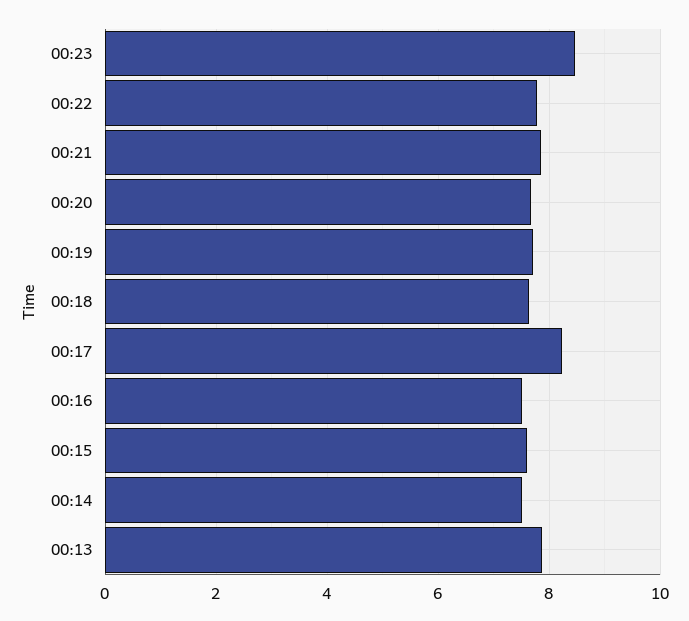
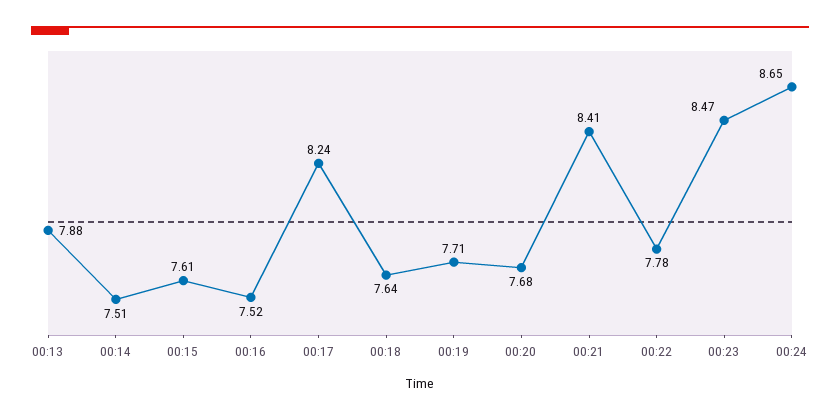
00:21: 7.8 -> 8.41
00:24: none -> 8.65

